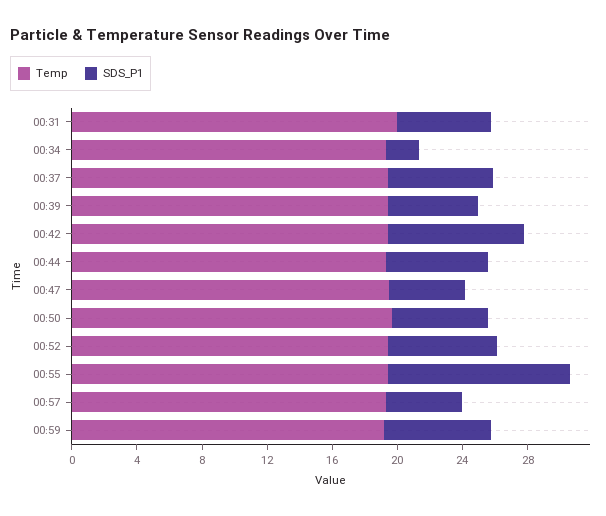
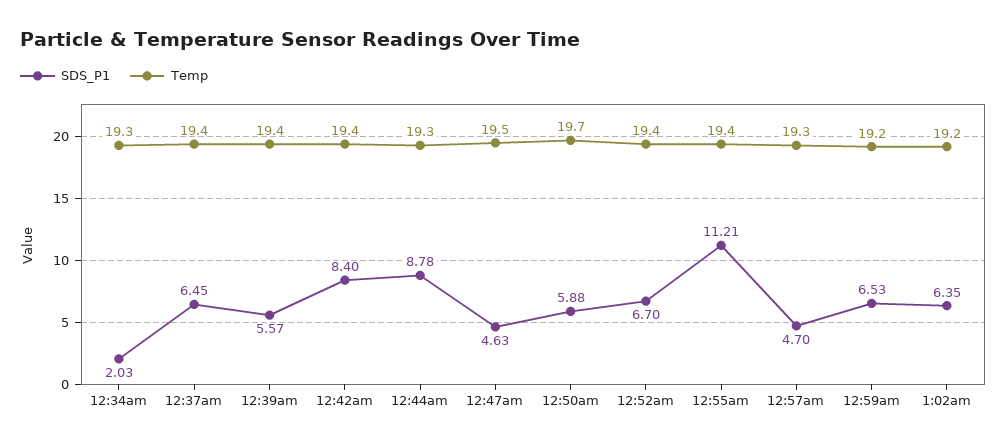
Temp, 00:31: 20 -> none
SDS_P1, 00:31: 6 -> none
SDS_P1, 00:44: 6 -> 8.78
SDS_P1, 1:02am: none -> 6.35
Temp, 1:02am: none -> 19.2

